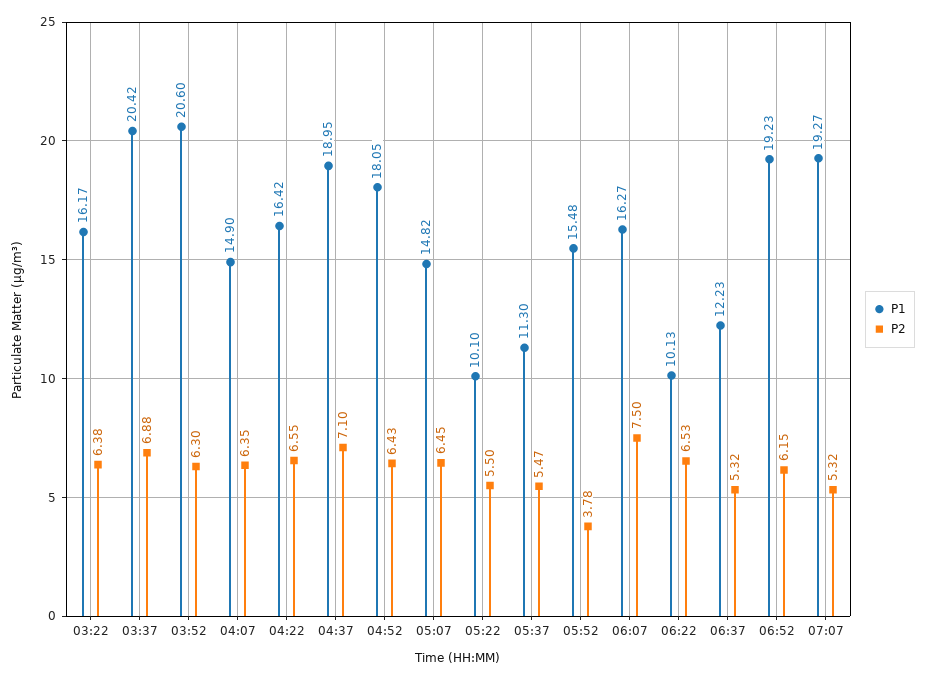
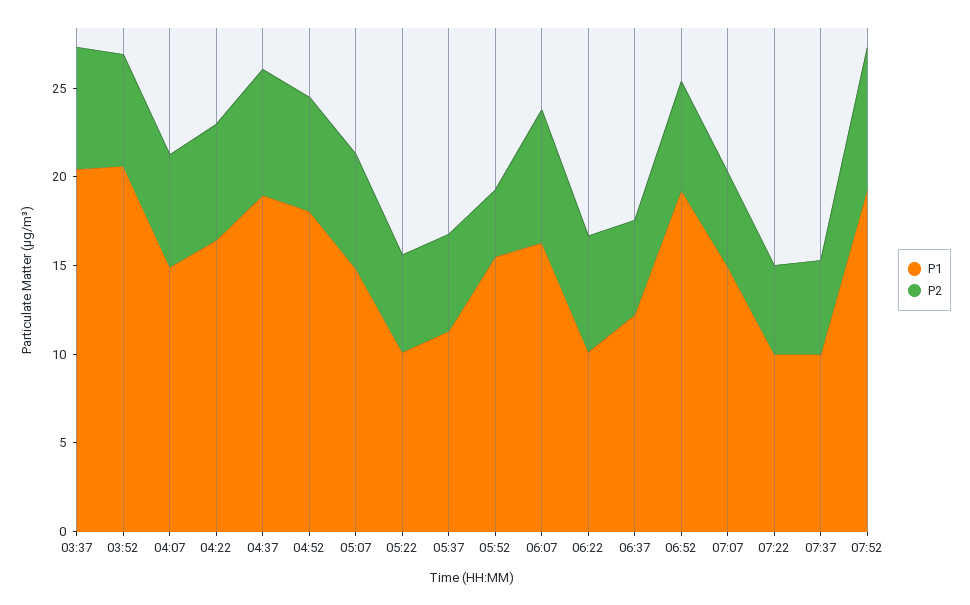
P1, 03:22: 16.17 -> none
P2, 03:22: 6.38 -> none
P1, 07:07: 19.27 -> 15
P1, 07:22: none -> 10
P2, 07:22: none -> 5
P1, 07:37: none -> 10
P2, 07:37: none -> 5
P1, 07:52: none -> 19
P2, 07:52: none -> 8

